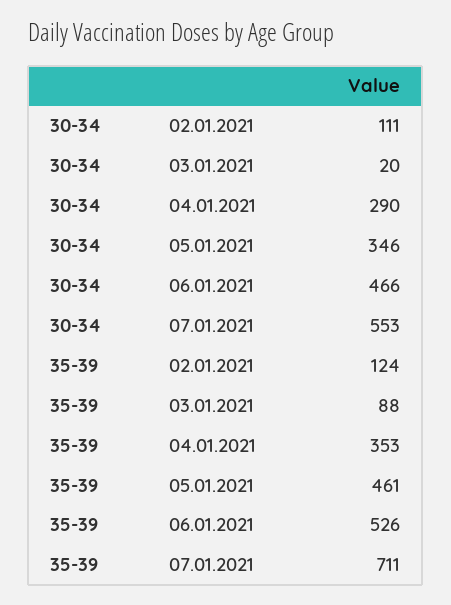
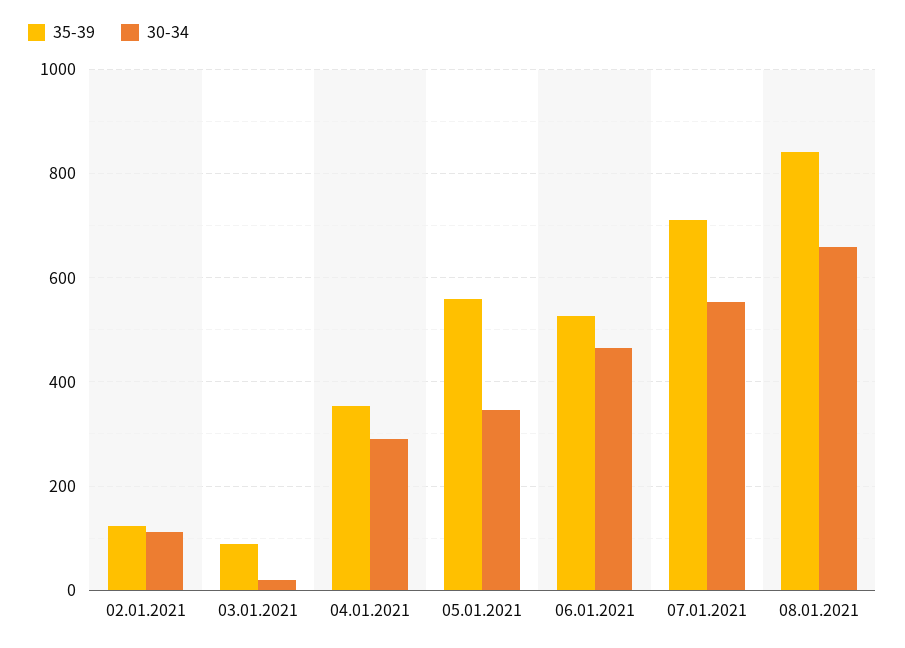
35-39, 05.01.2021: 461 -> 560
35-39, 08.01.2021: none -> 840
30-34, 08.01.2021: none -> 660

